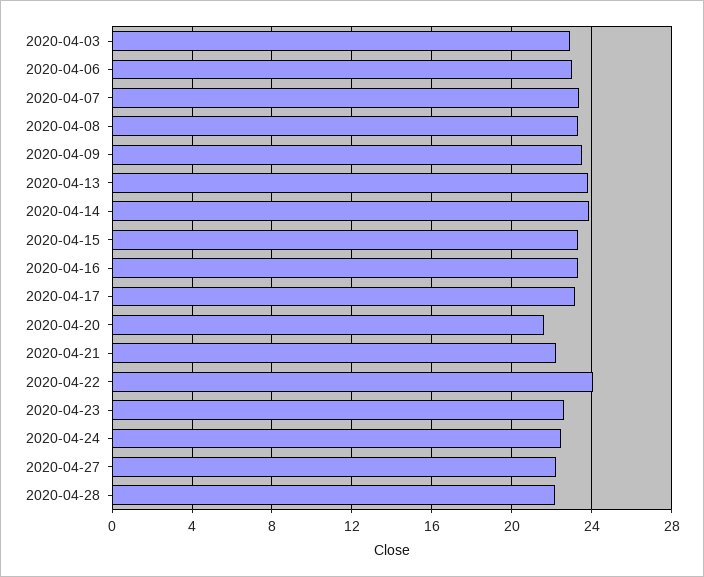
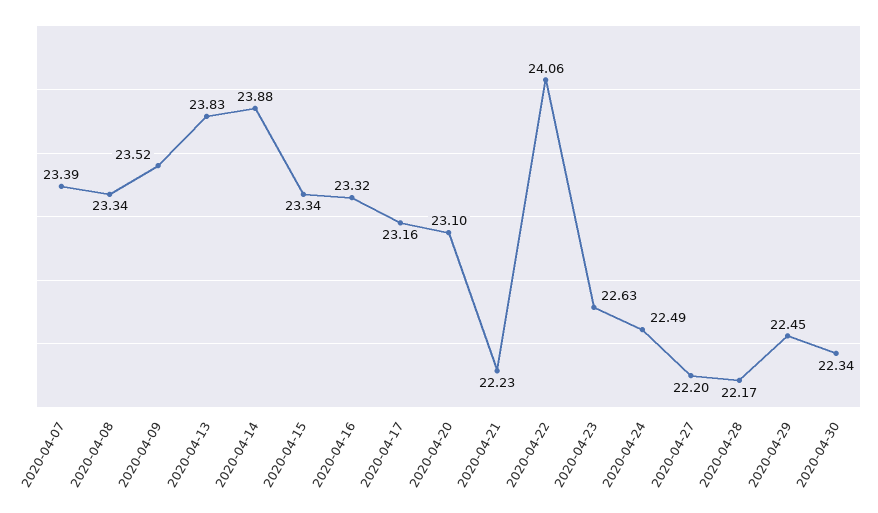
2020-04-03: 23 -> none
2020-04-06: 23 -> none
2020-04-20: 21.5 -> 23.1
2020-04-29: none -> 22.45
2020-04-30: none -> 22.34

